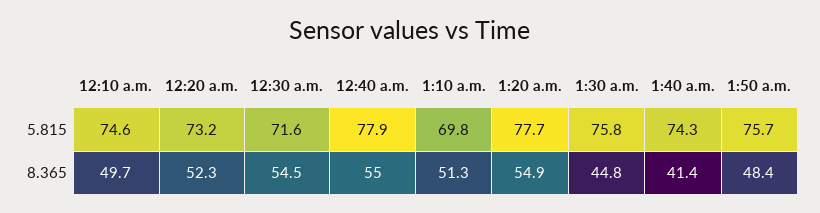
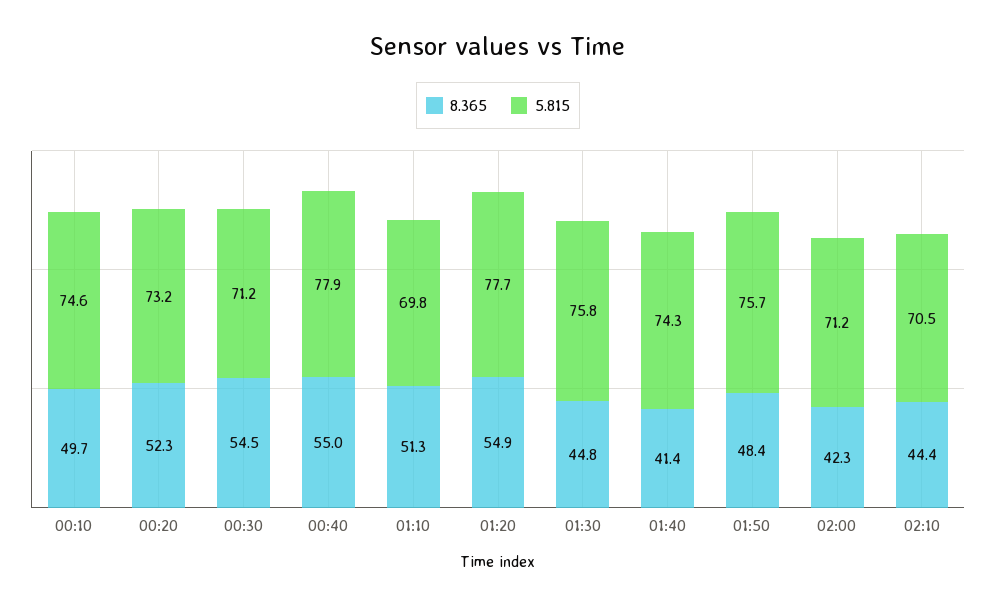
5.815, 12:30 a.m.: 71.6 -> 71.2
8.365, 02:00: none -> 42.3
5.815, 02:00: none -> 71.2
8.365, 02:10: none -> 44.4
5.815, 02:10: none -> 70.5

